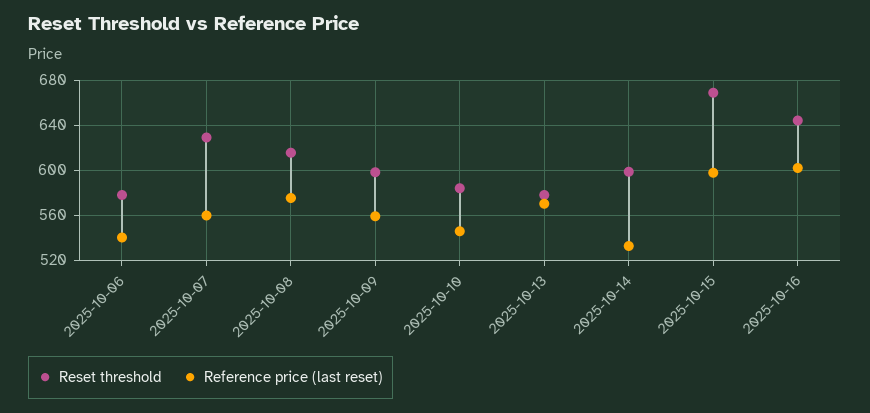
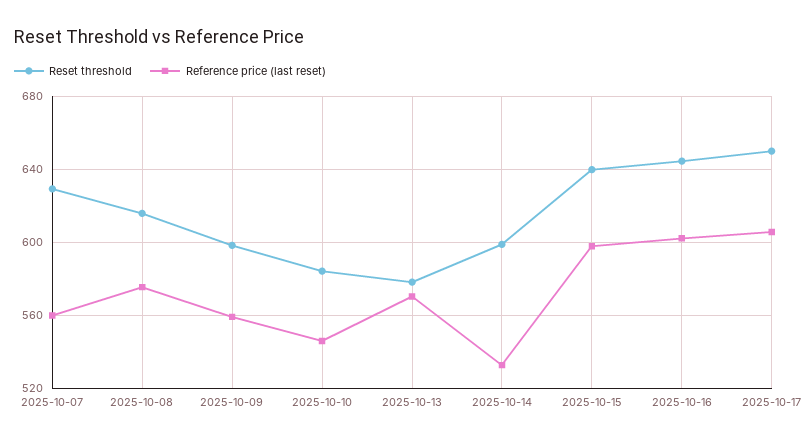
Reset threshold, 2025-10-06: 580 -> none
Reference price (last reset), 2025-10-06: 540 -> none
Reset threshold, 2025-10-15: 670 -> 640
Reset threshold, 2025-10-17: none -> 650
Reference price (last reset), 2025-10-17: none -> 605

